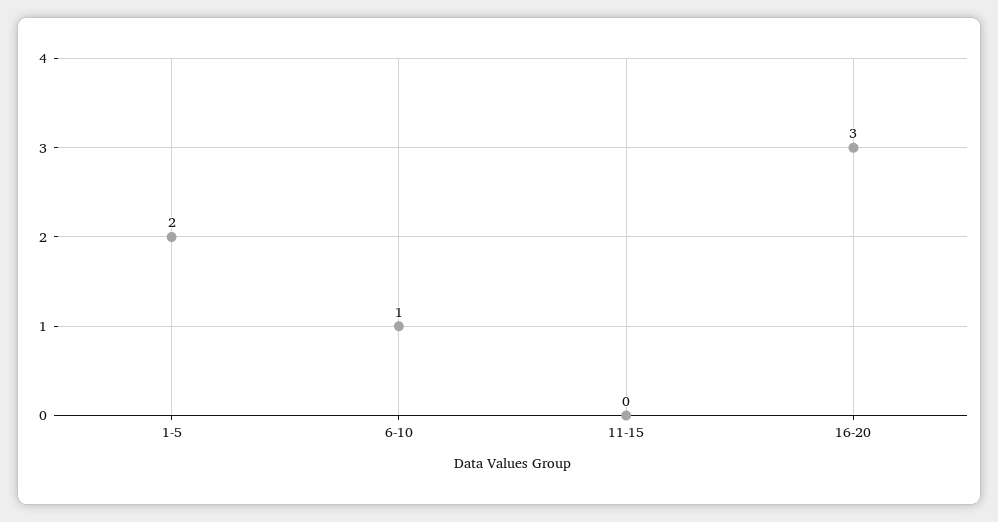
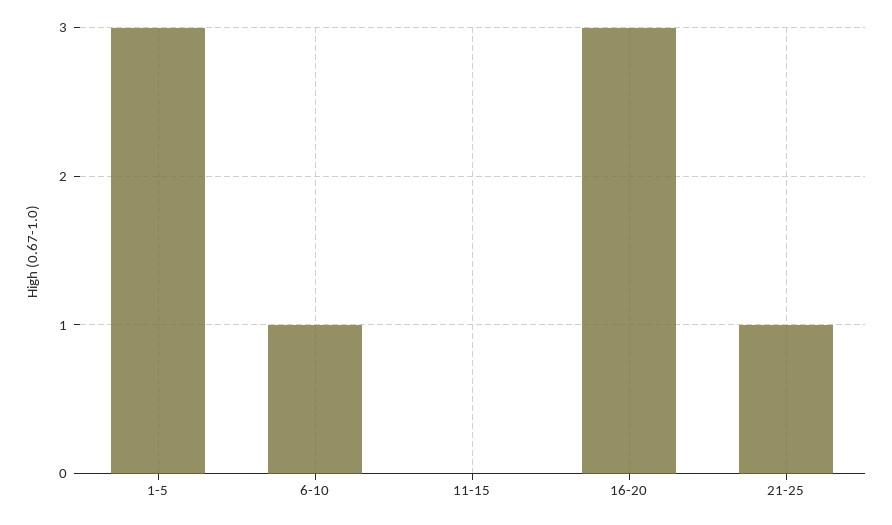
1-5: 2 -> 3
21-25: none -> 1

